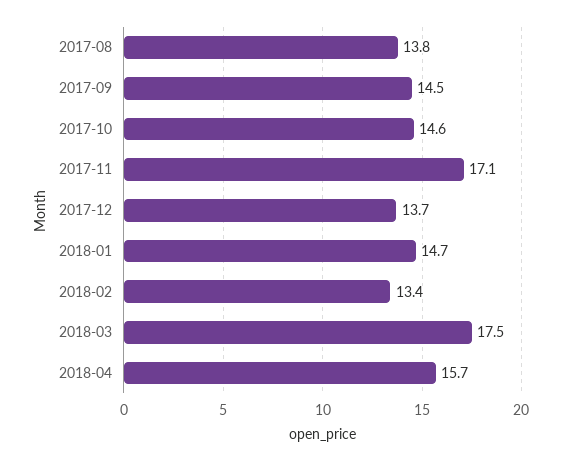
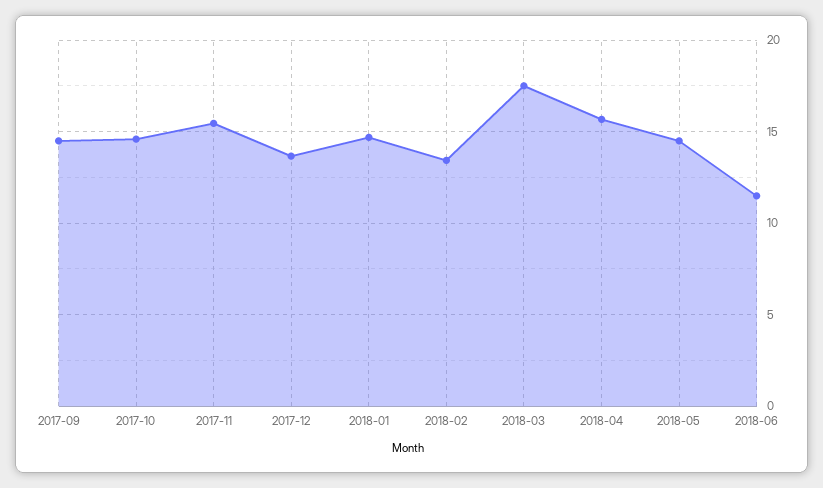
2017-08: 13.8 -> none
2017-11: 17.1 -> 15.5
2018-05: none -> 14.5
2018-06: none -> 11.5

